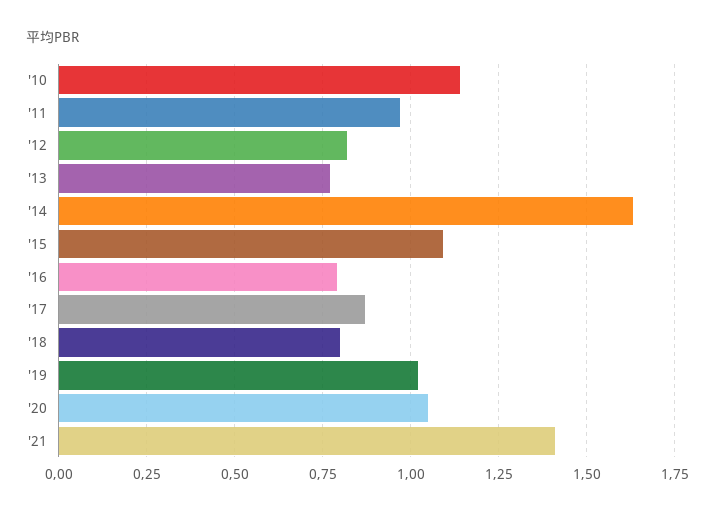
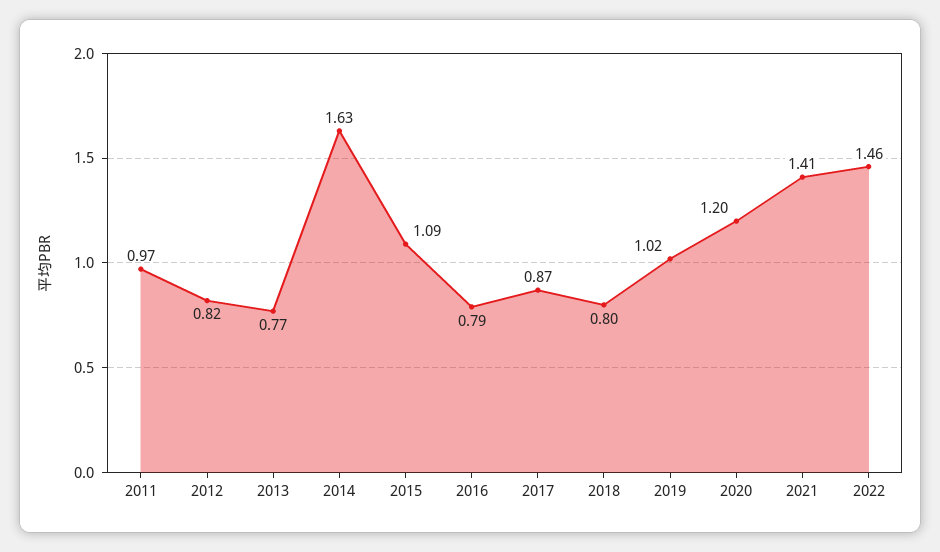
'10: 1.15 -> none
'20: 1.05 -> 1.2
2022: none -> 1.46

